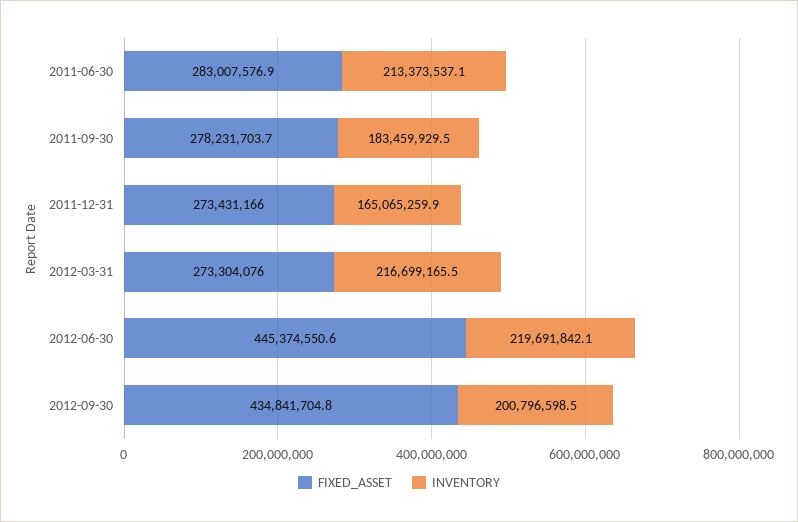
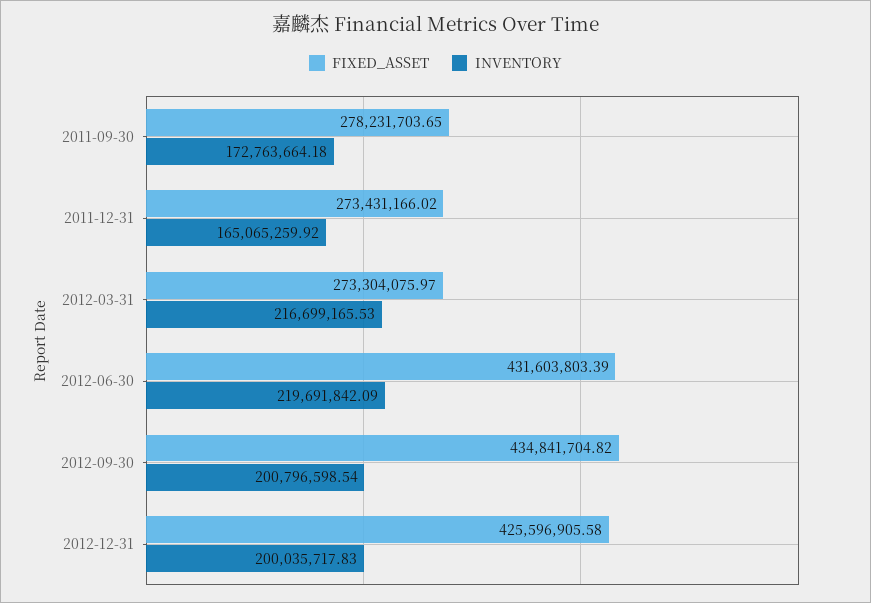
FIXED_ASSET, 2011-06-30: 283007576.9 -> none
INVENTORY, 2011-06-30: 213373537.1 -> none
INVENTORY, 2011-09-30: 183459929.5 -> 172763664.18
FIXED_ASSET, 2012-06-30: 445374550.6 -> 431603803.39
FIXED_ASSET, 2012-12-31: none -> 425596905.58
INVENTORY, 2012-12-31: none -> 200035717.83

